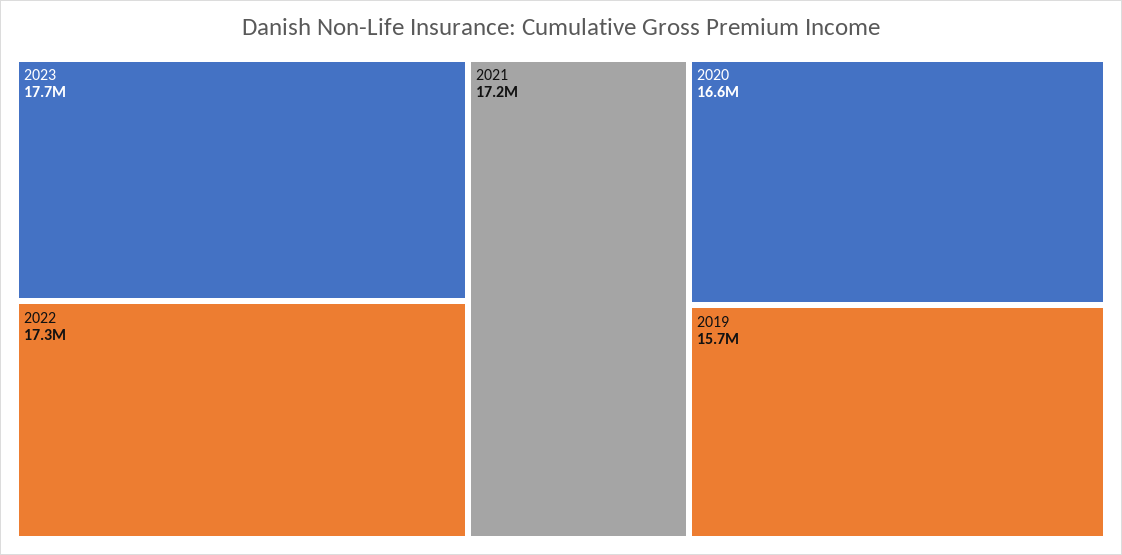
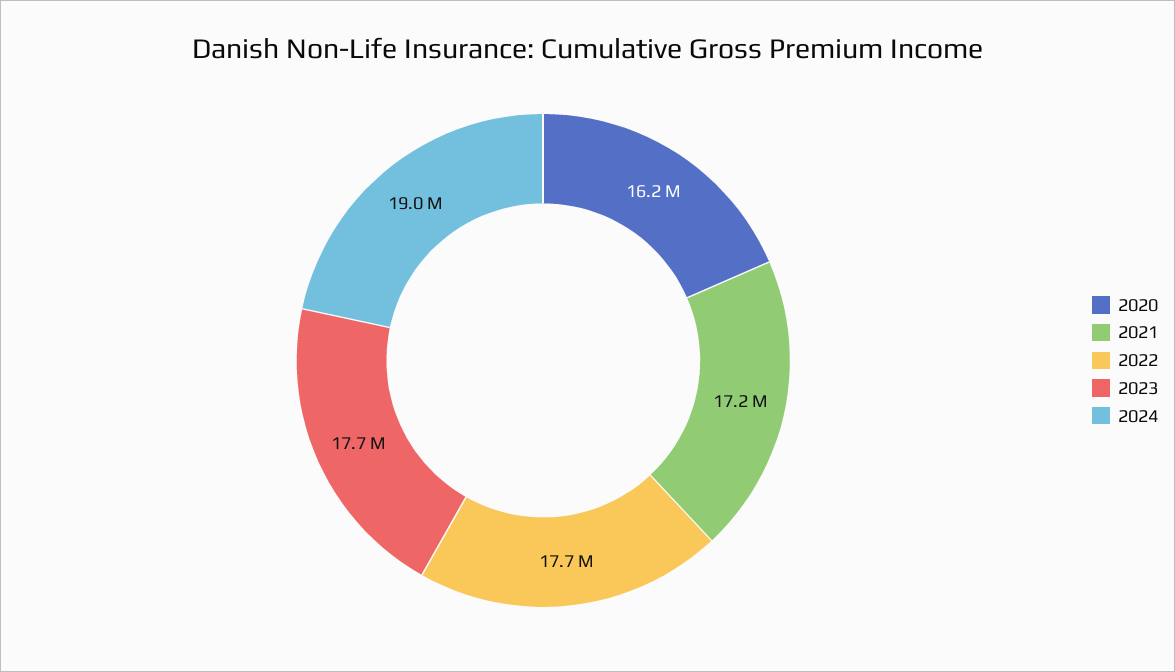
2022: 17300000 -> 17700000
2020: 16600000 -> 16200000
2019: 15700000 -> none
2024: none -> 19000000

